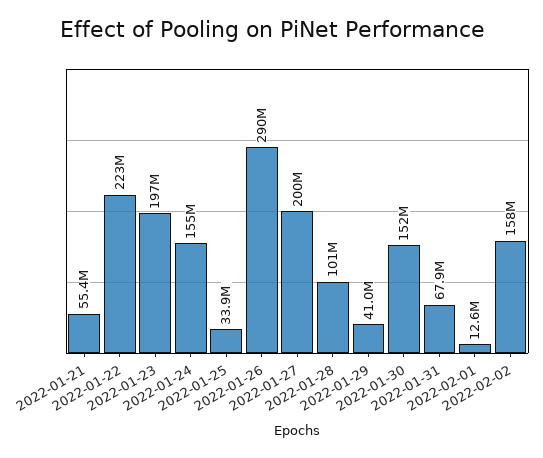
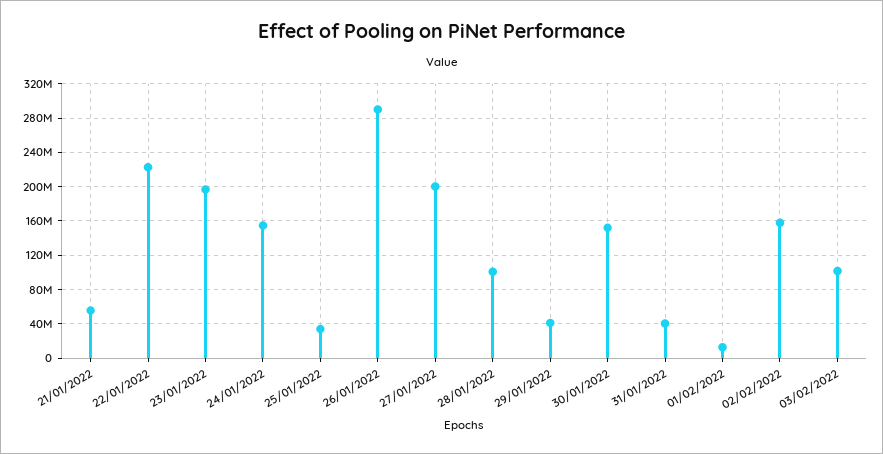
2022-01-31: 67900000 -> 40000000
03/02/2022: none -> 100000000

